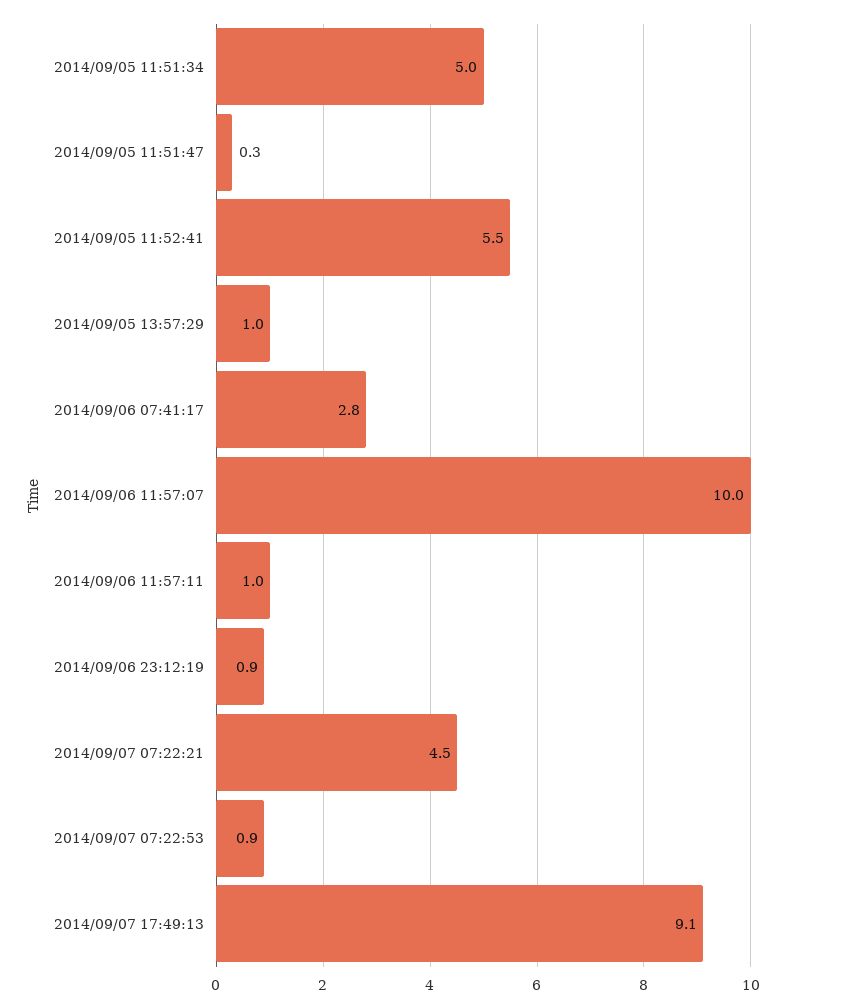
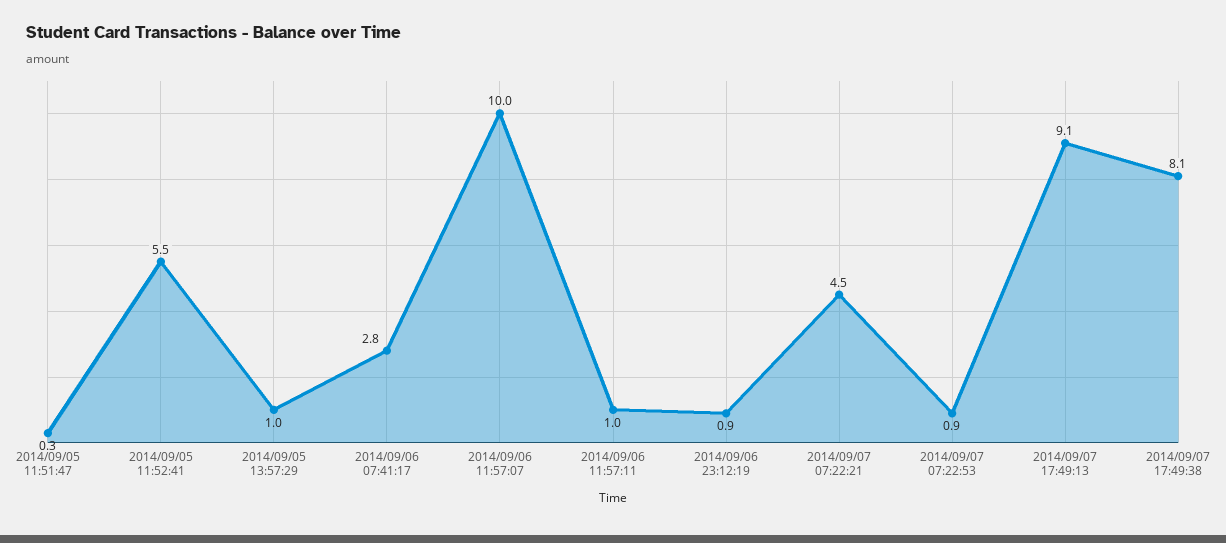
2014/09/05 11:51:34: 5 -> none
2014/09/07 17:49:38: none -> 8.1

